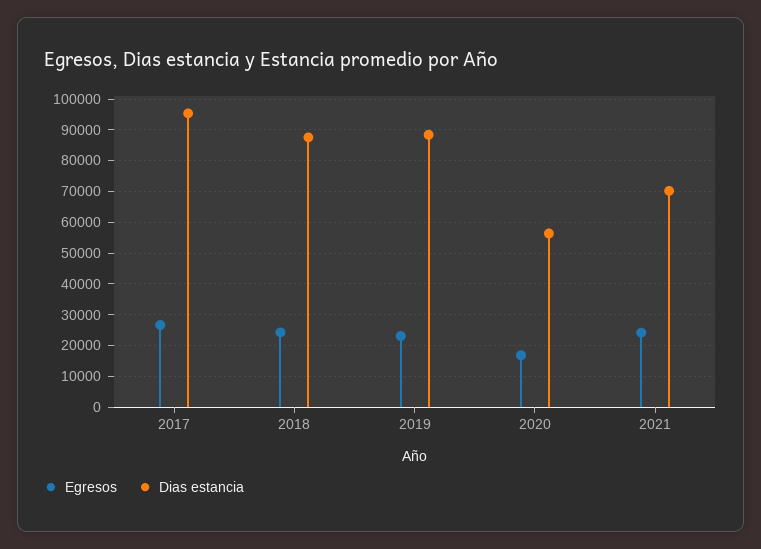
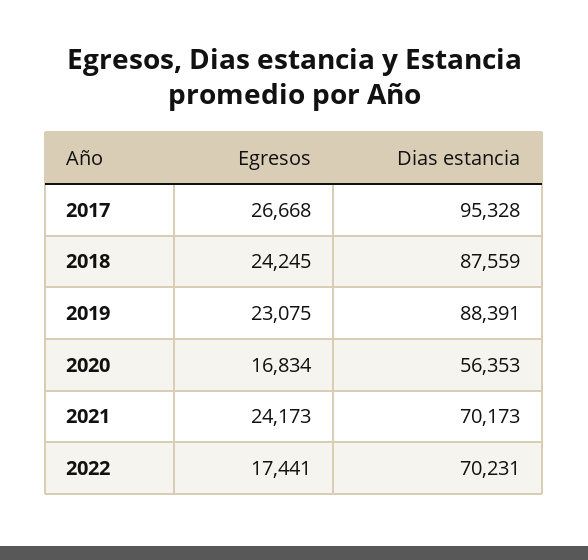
Egresos, 2022: none -> 17441
Dias estancia, 2022: none -> 70231

